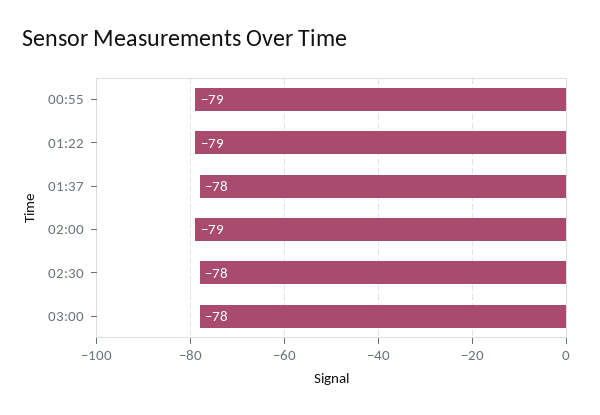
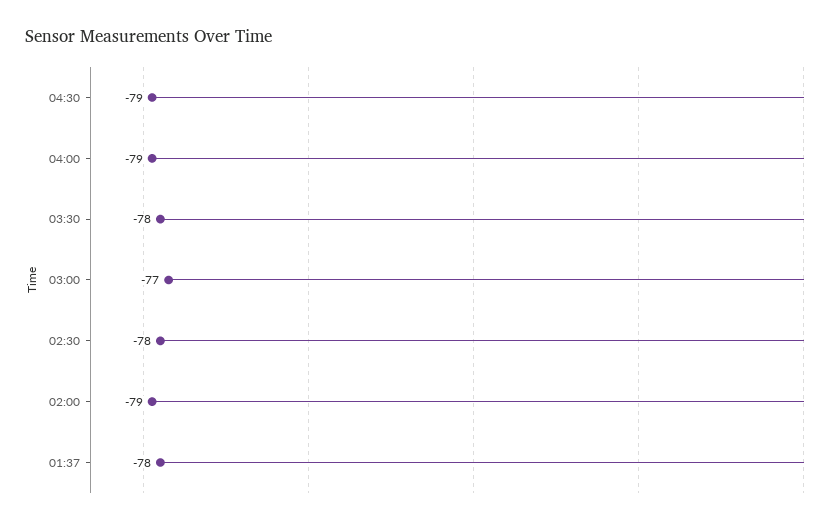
00:55: -79 -> none
01:22: -79 -> none
03:00: -78 -> -77
04:30: none -> -79
04:00: none -> -79
03:30: none -> -78

